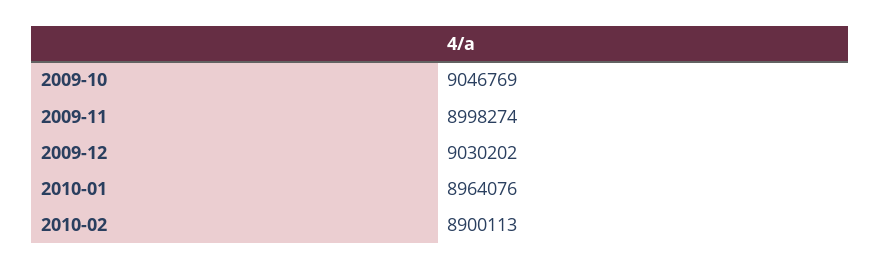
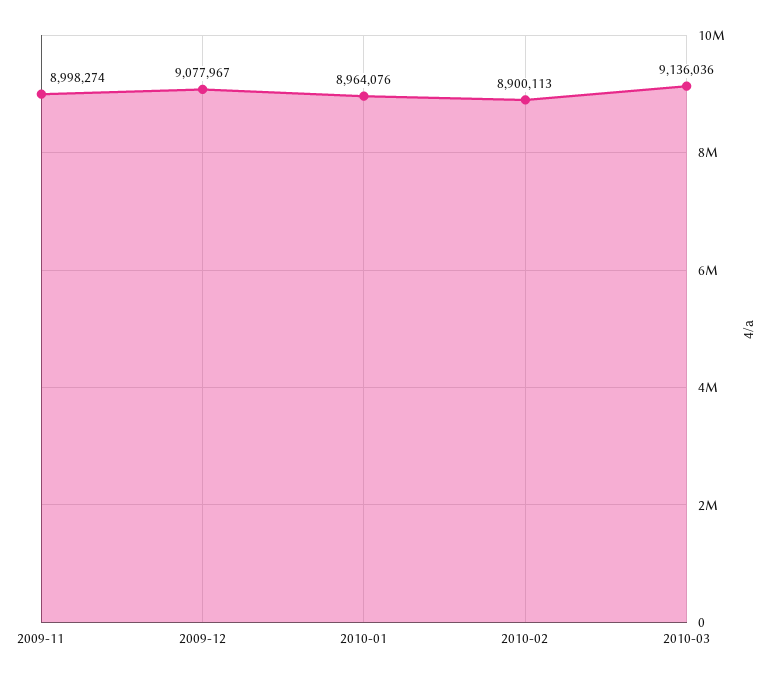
2009-10: 9046769 -> none
2009-12: 9030202 -> 9077967
2010-03: none -> 9136036

